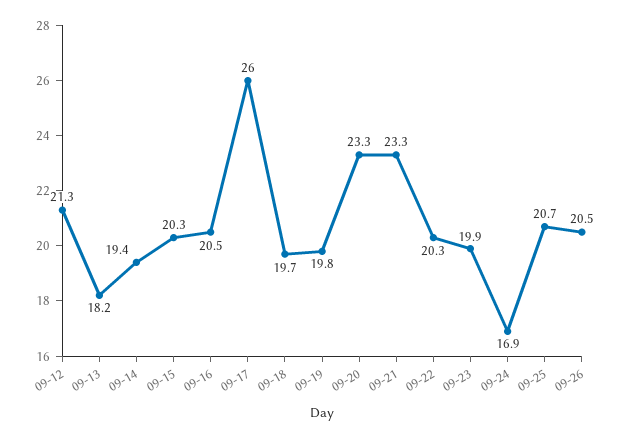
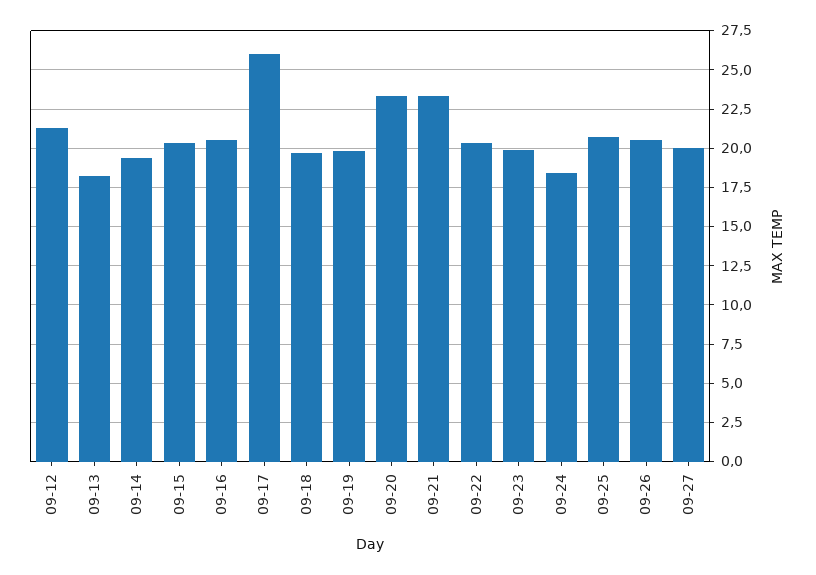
09-24: 16.9 -> 18.5
09-27: none -> 20

